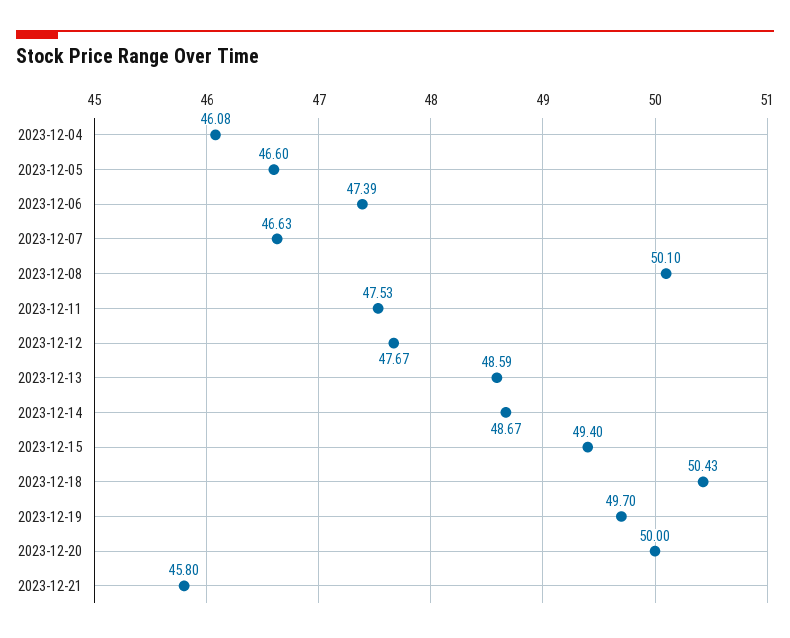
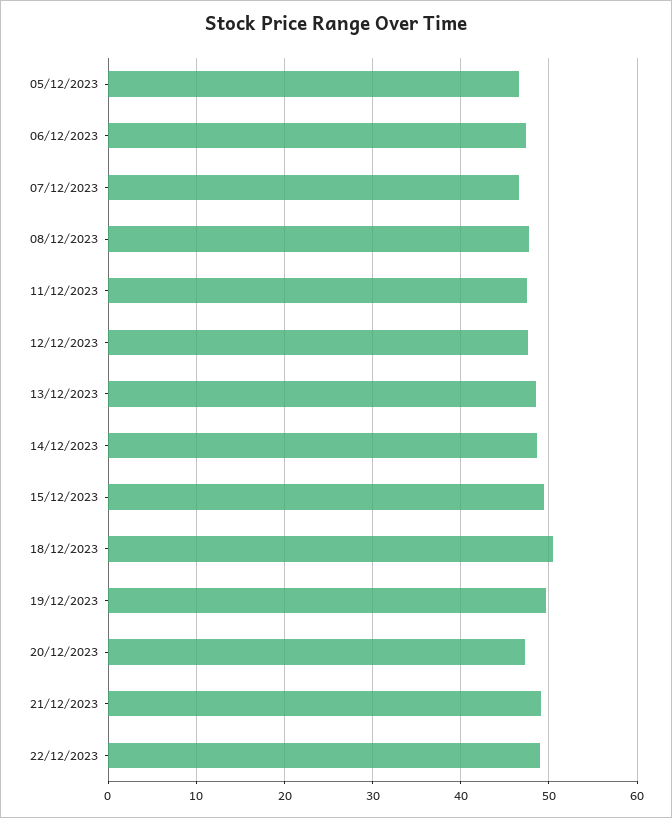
2023-12-04: 46.08 -> none
2023-12-08: 50.1 -> 48
2023-12-20: 50 -> 47
2023-12-21: 45.8 -> 49
22/12/2023: none -> 49

